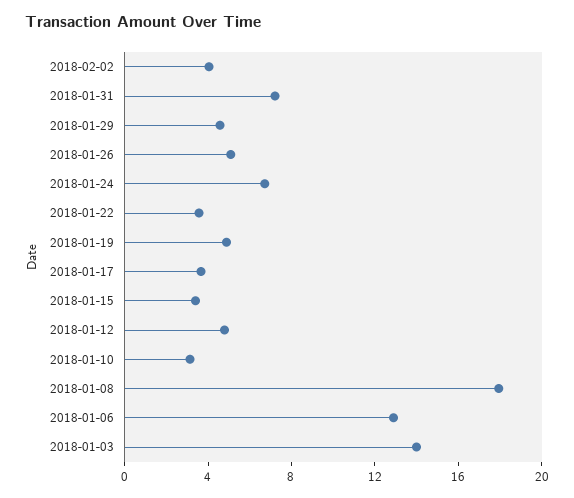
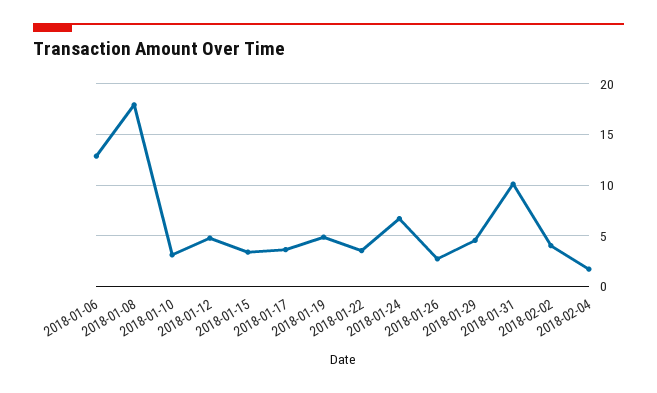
2018-01-31: 7 -> 10
2018-01-26: 5 -> 3
2018-01-03: 14 -> none
2018-02-04: none -> 2

